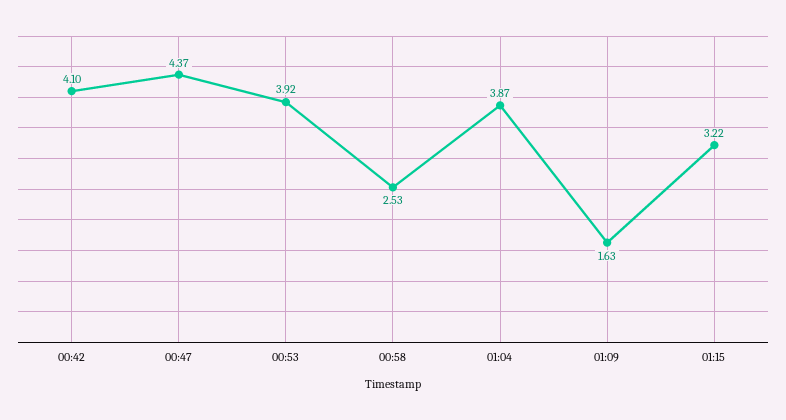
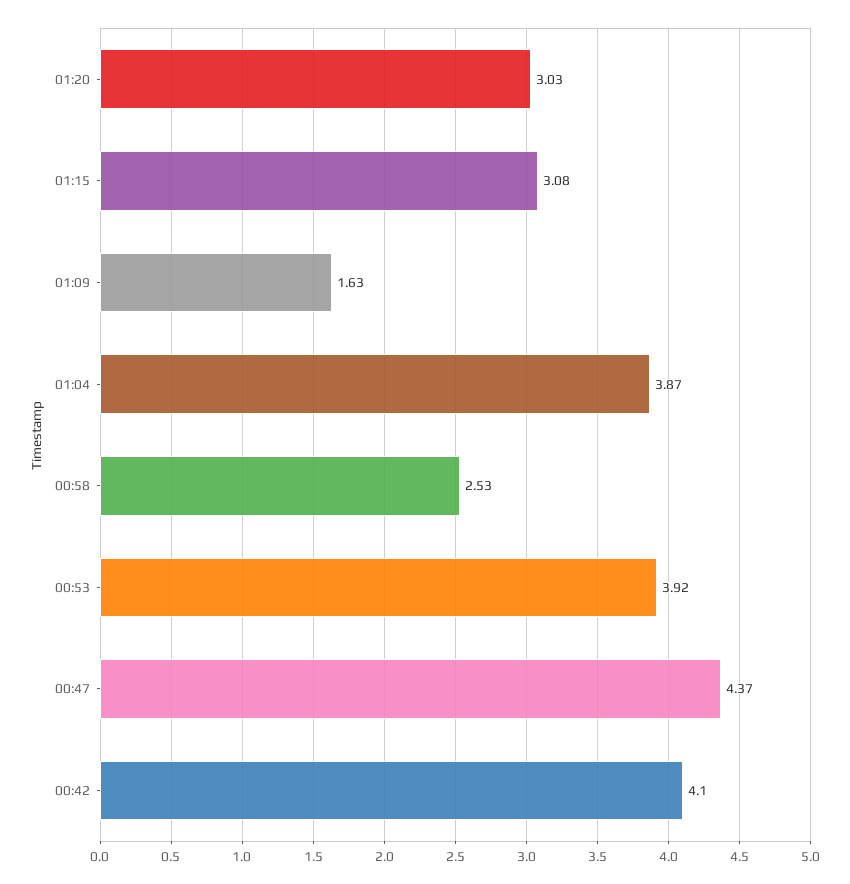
01:15: 3.22 -> 3.08
01:20: none -> 3.03

